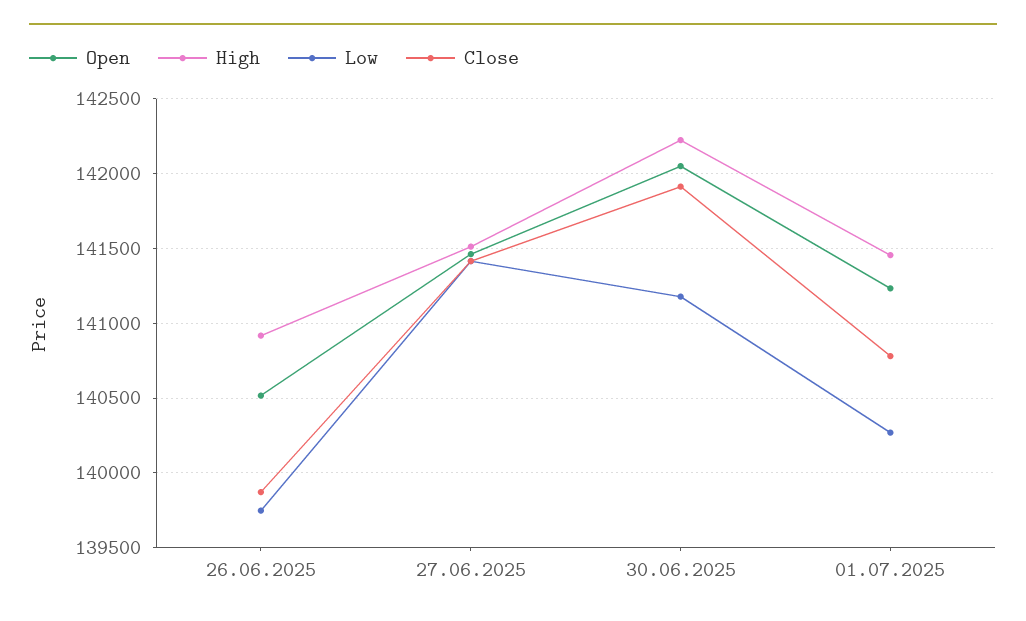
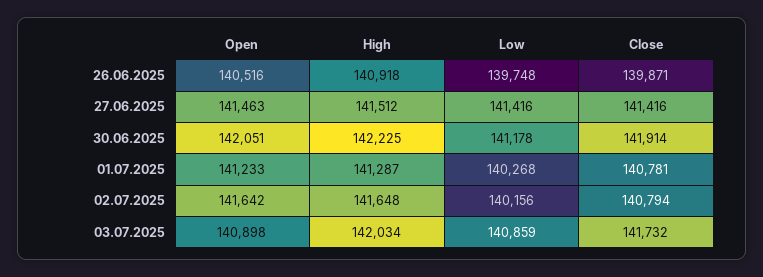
High, 01.07.2025: 141450 -> 141287
Open, 02.07.2025: none -> 141642
High, 02.07.2025: none -> 141648
Low, 02.07.2025: none -> 140156
Close, 02.07.2025: none -> 140794
Open, 03.07.2025: none -> 140898
High, 03.07.2025: none -> 142034
Low, 03.07.2025: none -> 140859
Close, 03.07.2025: none -> 141732

